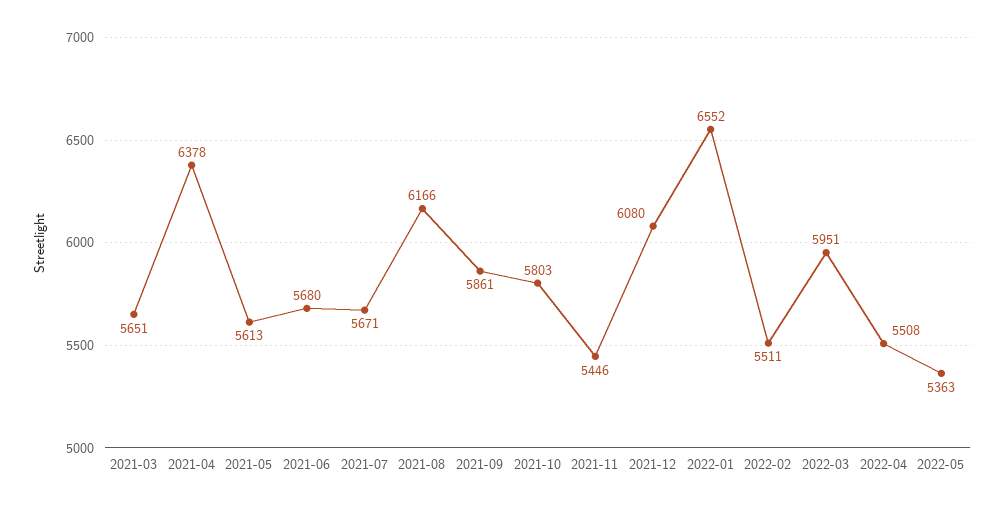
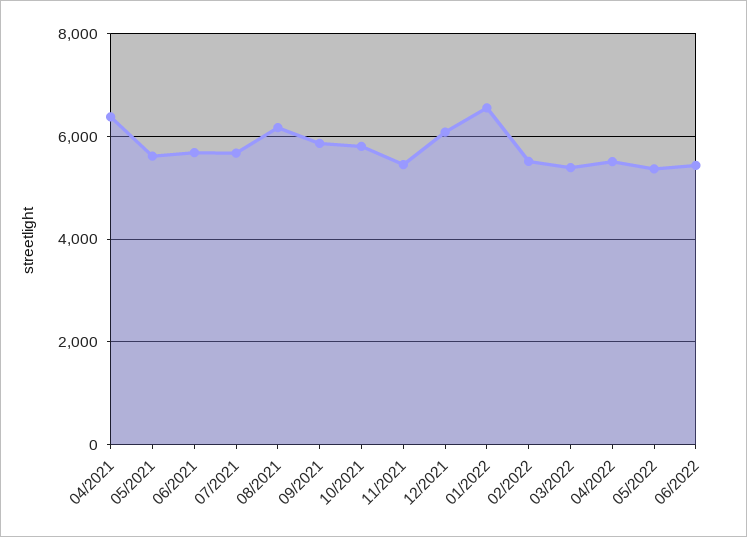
2021-03: 5651 -> none
2022-03: 5951 -> 5400
06/2022: none -> 5400

